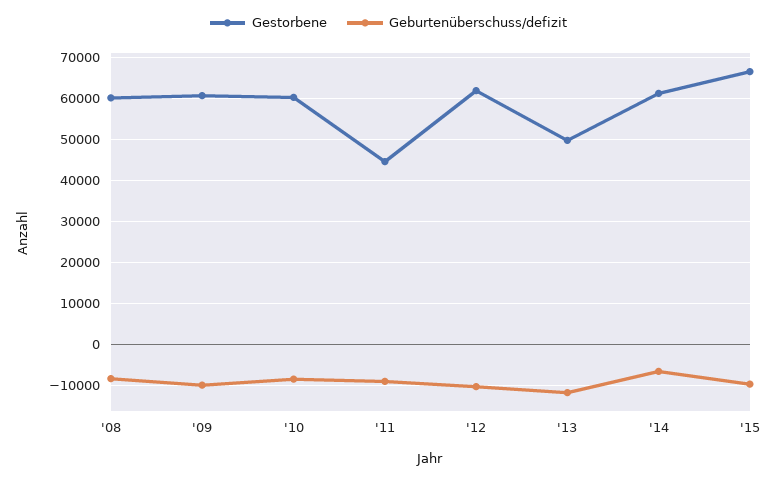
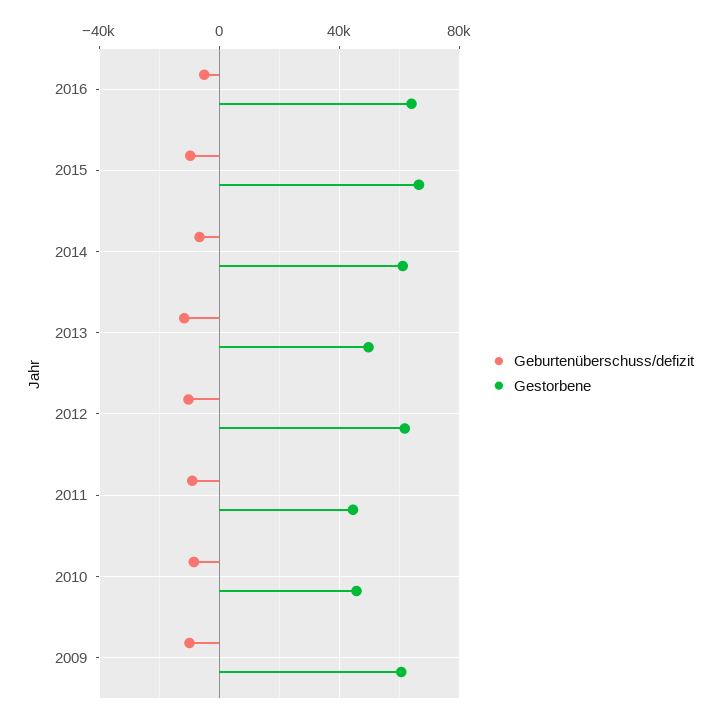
Gestorbene, '08: 60000 -> none
Geburtenüberschuss/defizit, '08: -8000 -> none
Gestorbene, '10: 60000 -> 45000
Geburtenüberschuss/defizit, 2016: none -> -5000
Gestorbene, 2016: none -> 65000

